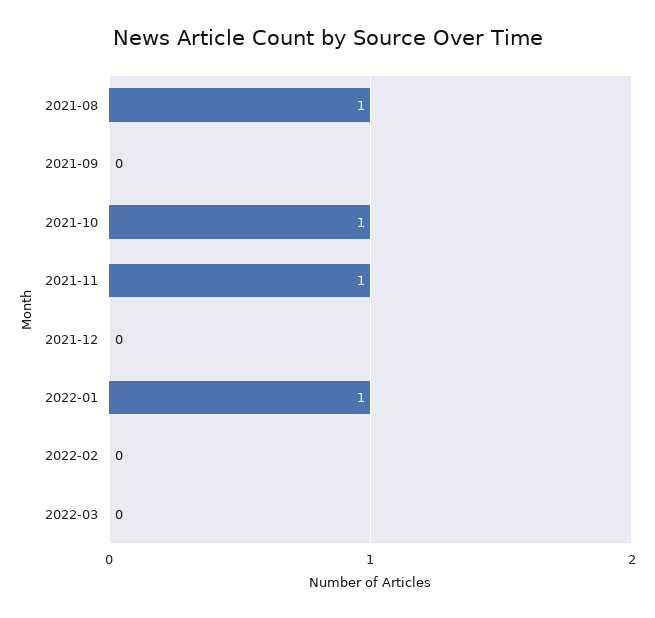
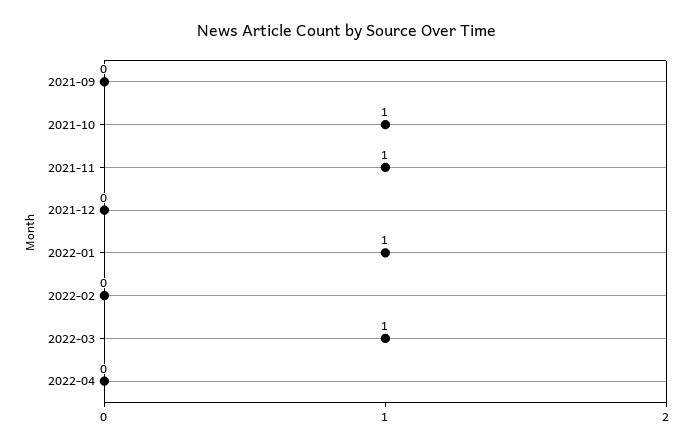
2021-08: 1 -> none
2022-03: 0 -> 1
2022-04: none -> 0

